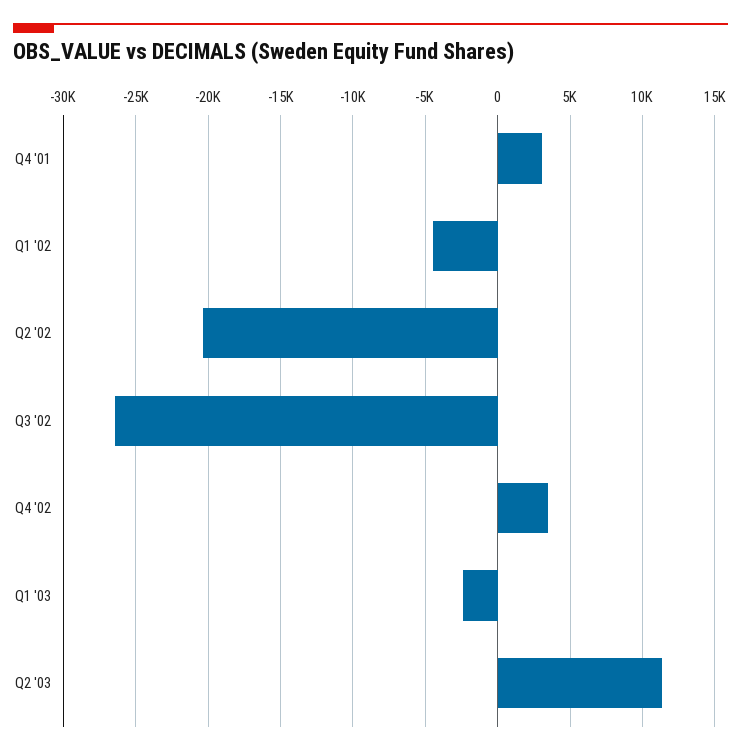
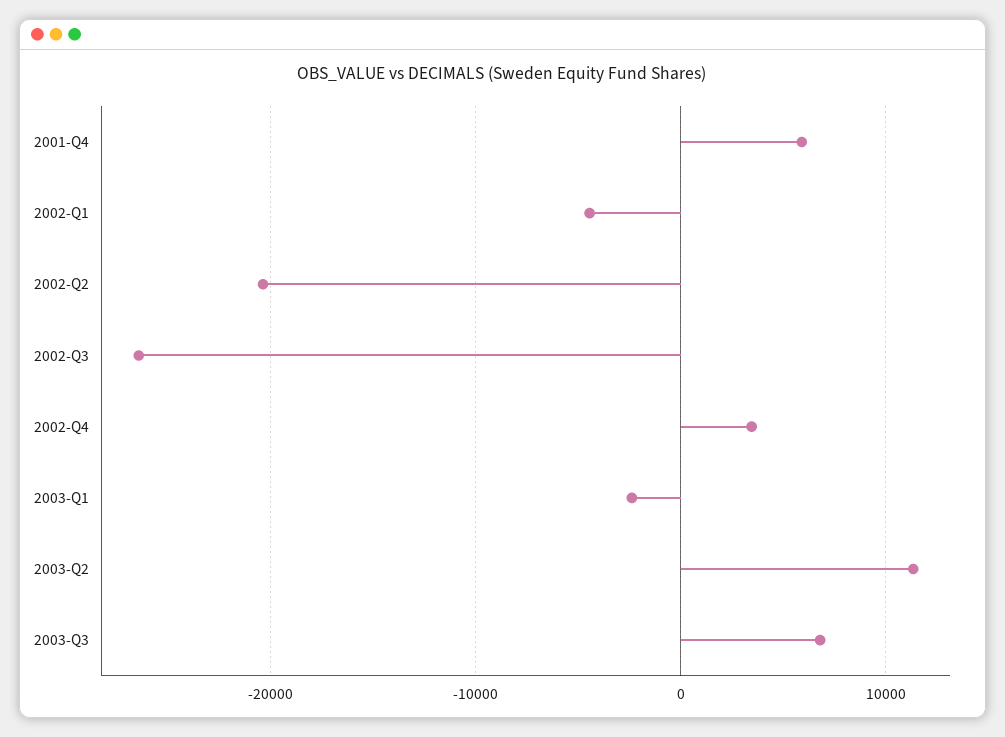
Q4 '01: 3000 -> 6000
2003-Q3: none -> 7000

